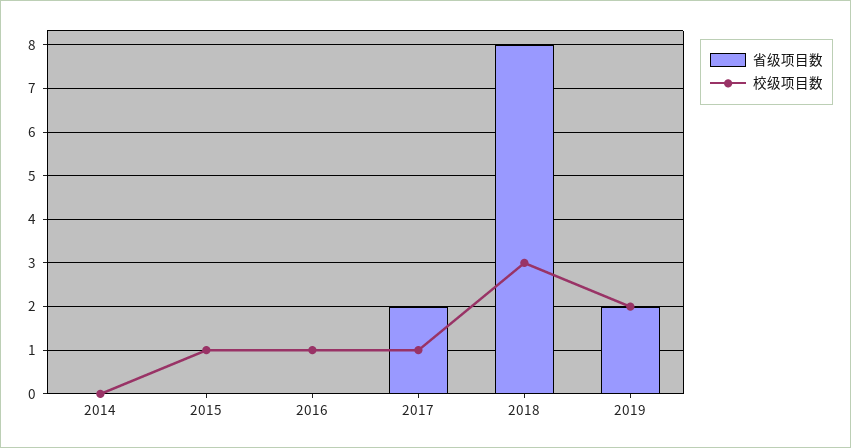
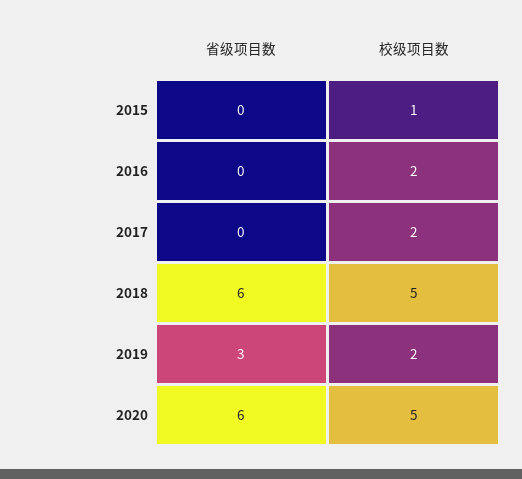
省级项目数, 2014: 0 -> none
校级项目数, 2014: 0 -> none
校级项目数, 2016: 1 -> 2
省级项目数, 2017: 2 -> 0
校级项目数, 2017: 1 -> 2
省级项目数, 2018: 8 -> 6
校级项目数, 2018: 3 -> 5
省级项目数, 2019: 2 -> 3
省级项目数, 2020: none -> 6
校级项目数, 2020: none -> 5

